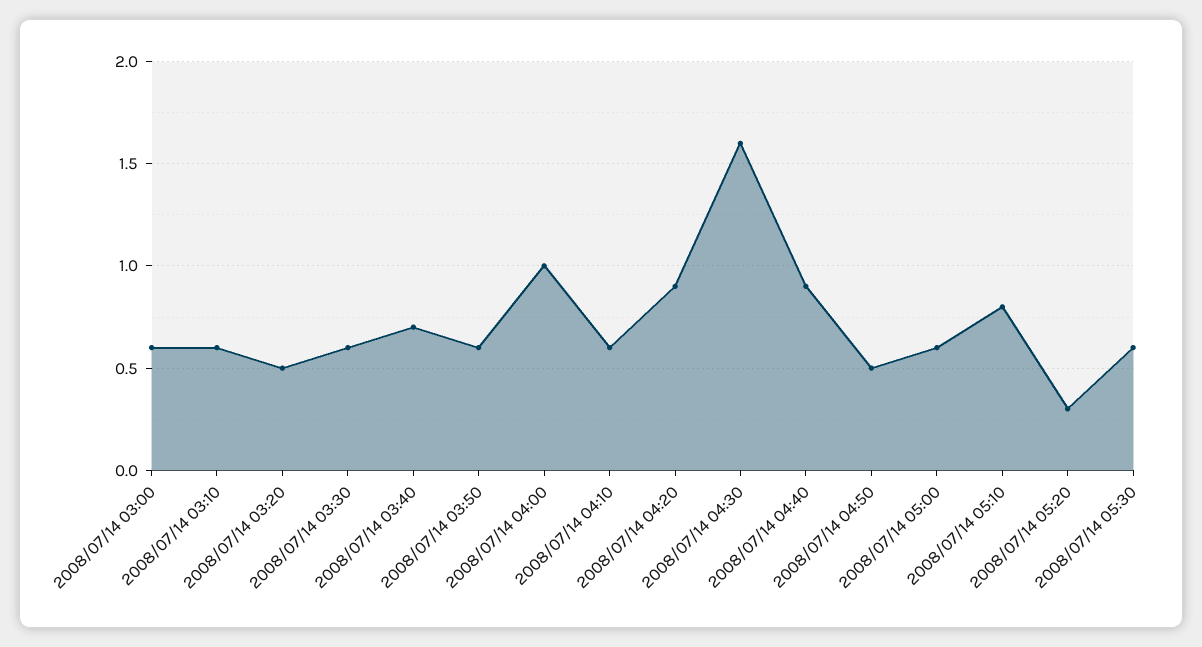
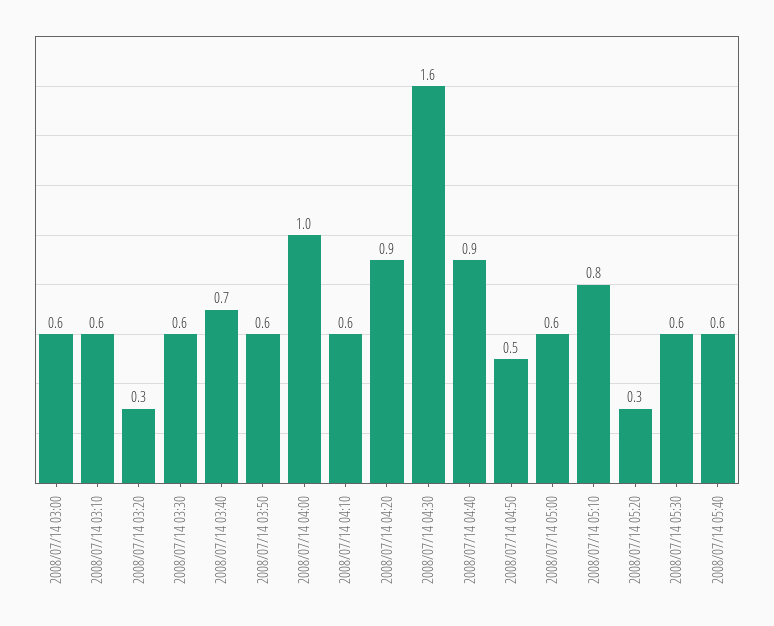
2008/07/14 03:20: 0.5 -> 0.3
2008/07/14 05:40: none -> 0.6

